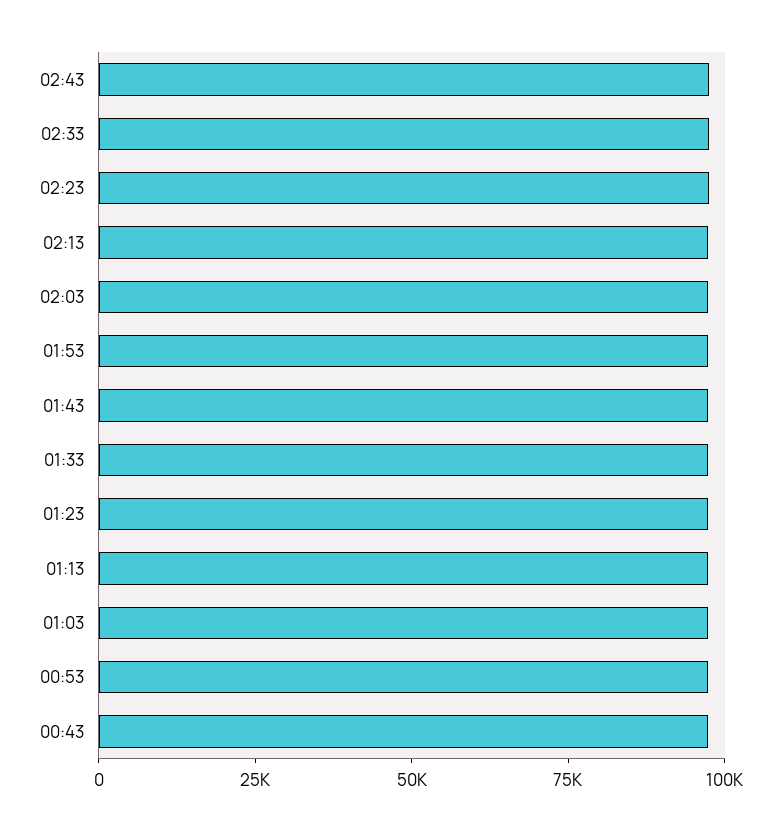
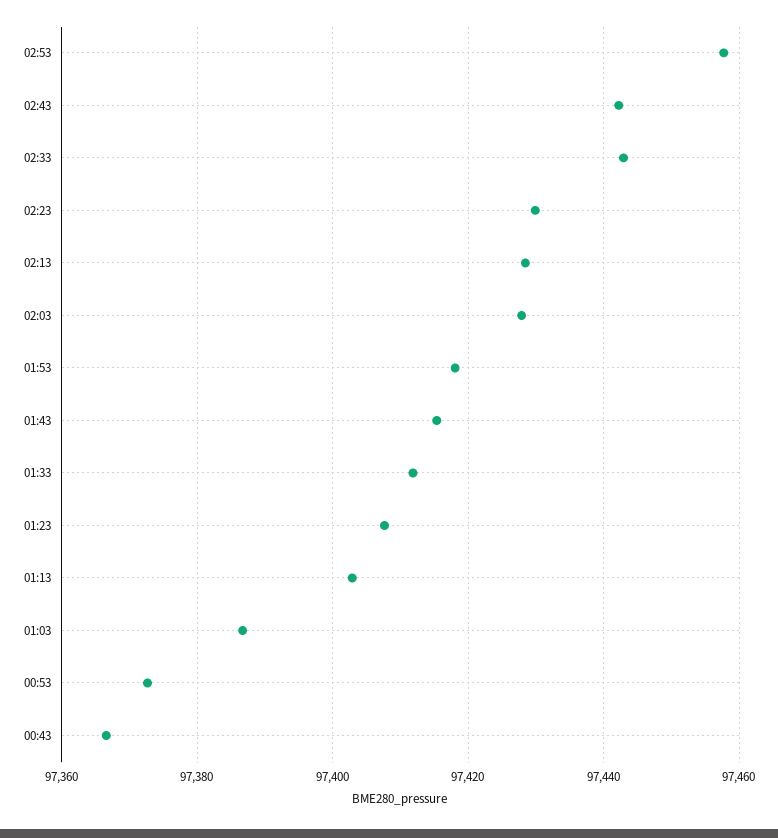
02:53: none -> 97458

